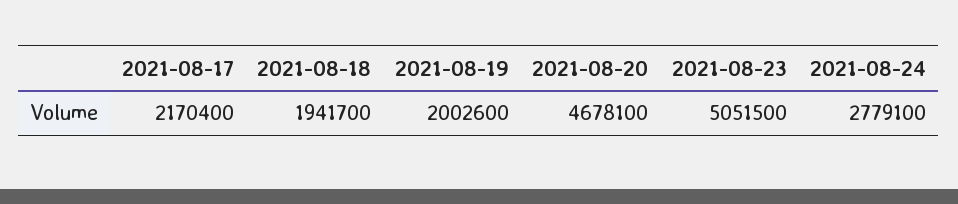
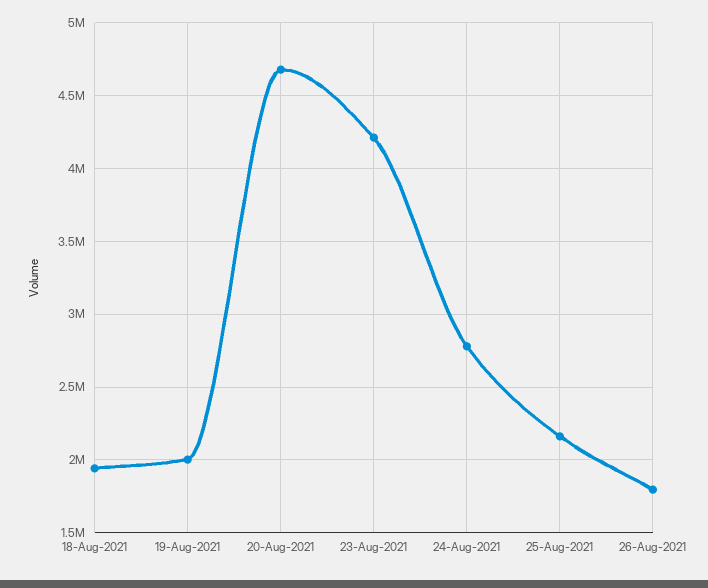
2021-08-17: 2170400 -> none
2021-08-23: 5051500 -> 4200000
25-Aug-2021: none -> 2150000
26-Aug-2021: none -> 1800000

